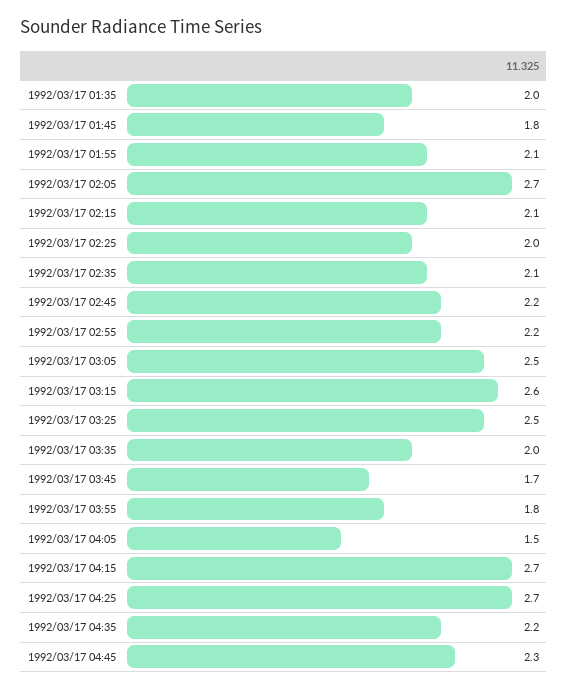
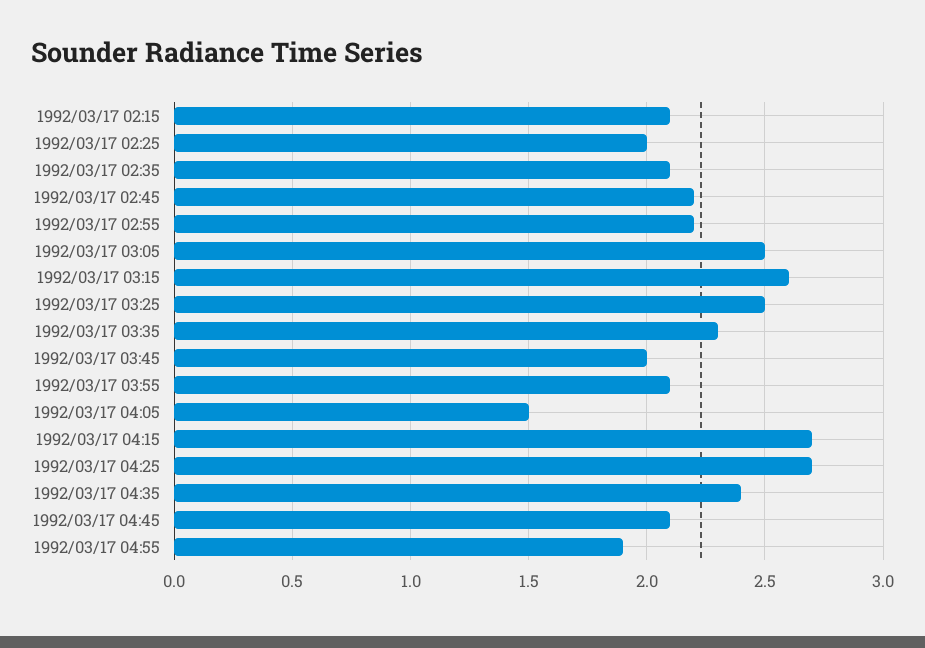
1992/03/17 01:35: 2 -> none
1992/03/17 01:45: 1.8 -> none
1992/03/17 01:55: 2.1 -> none
1992/03/17 02:05: 2.7 -> none
1992/03/17 03:35: 2 -> 2.3
1992/03/17 03:45: 1.7 -> 2
1992/03/17 03:55: 1.8 -> 2.1
1992/03/17 04:35: 2.2 -> 2.4
1992/03/17 04:45: 2.3 -> 2.1
1992/03/17 04:55: none -> 1.9

